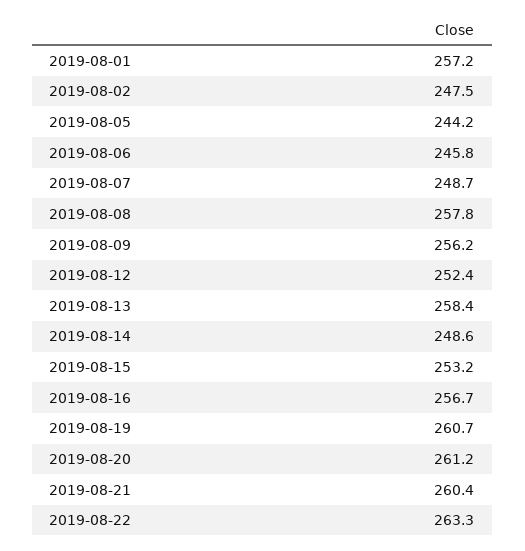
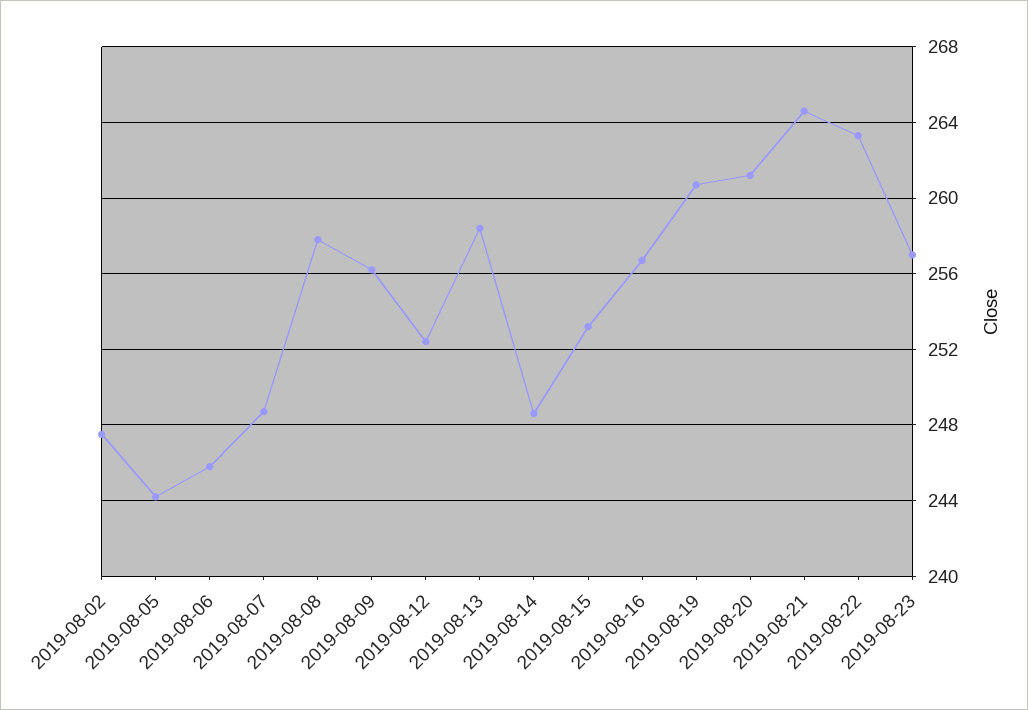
2019-08-01: 257.2 -> none
2019-08-21: 260.4 -> 264.5
2019-08-23: none -> 257

